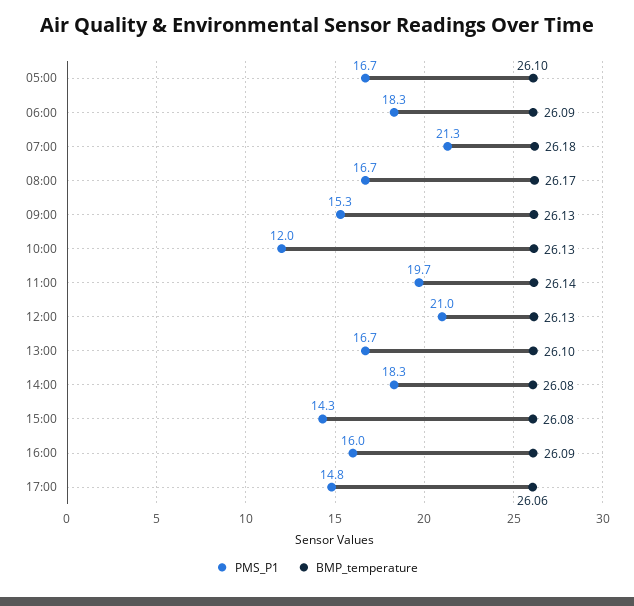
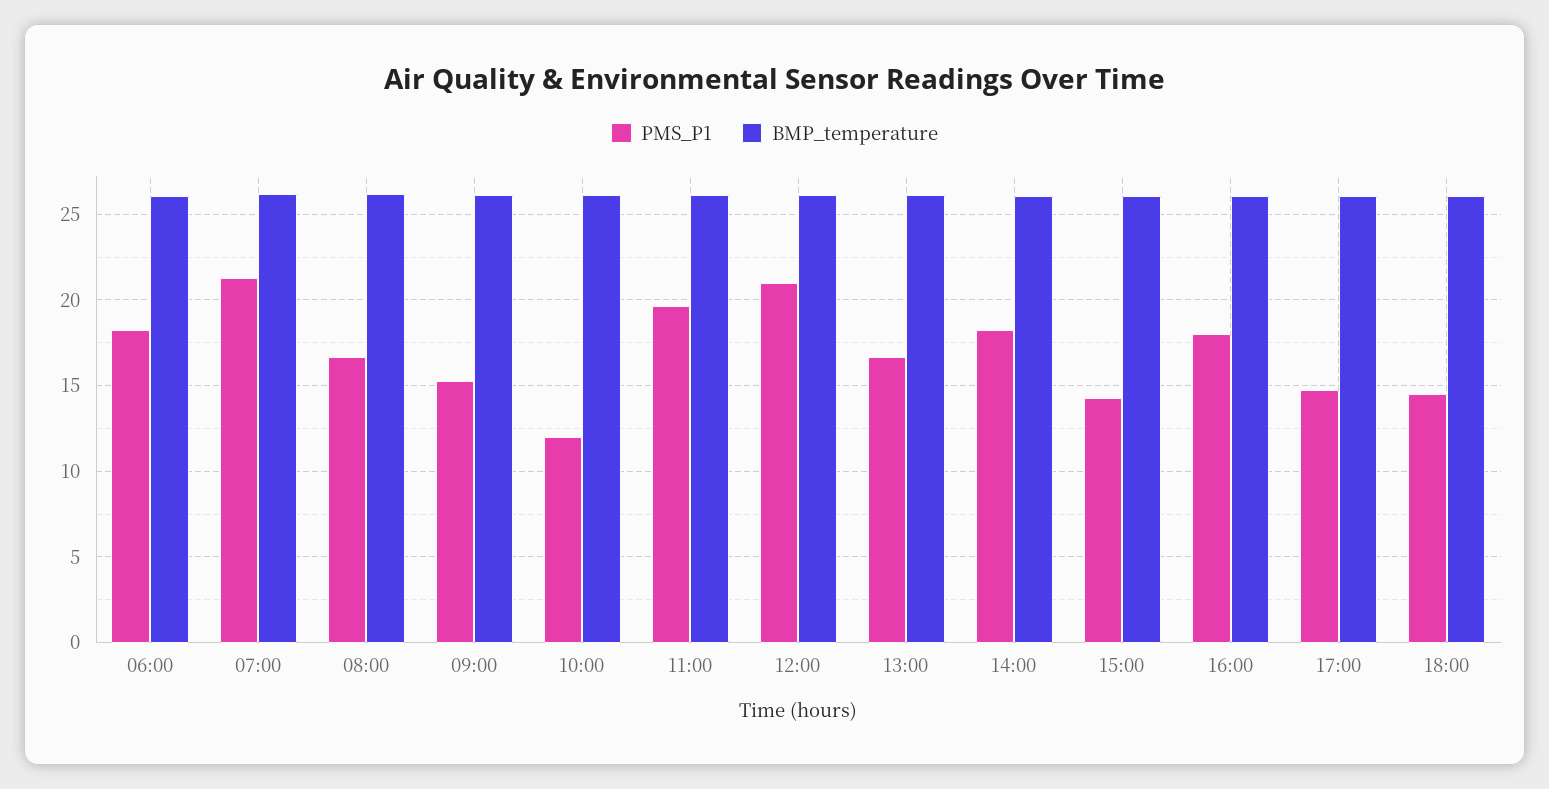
PMS_P1, 05:00: 16.7 -> none
BMP_temperature, 05:00: 26.1 -> none
PMS_P1, 16:00: 16 -> 18
PMS_P1, 18:00: none -> 14.5
BMP_temperature, 18:00: none -> 26

